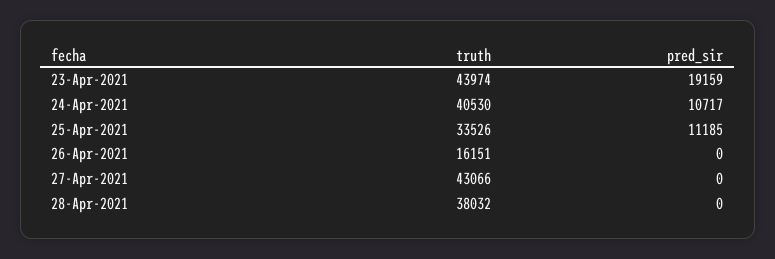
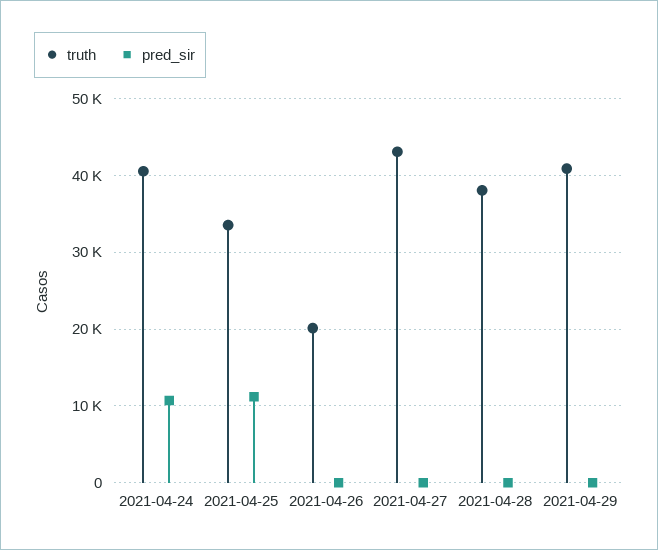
truth, 23-Apr-2021: 43974 -> none
pred_sir, 23-Apr-2021: 19159 -> none
truth, 26-Apr-2021: 16151 -> 20000
truth, 2021-04-29: none -> 41000
pred_sir, 2021-04-29: none -> 0

